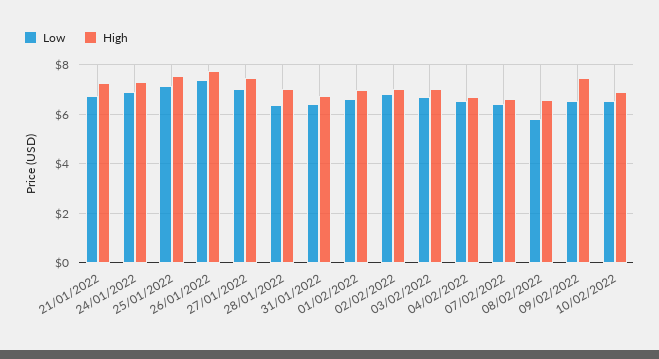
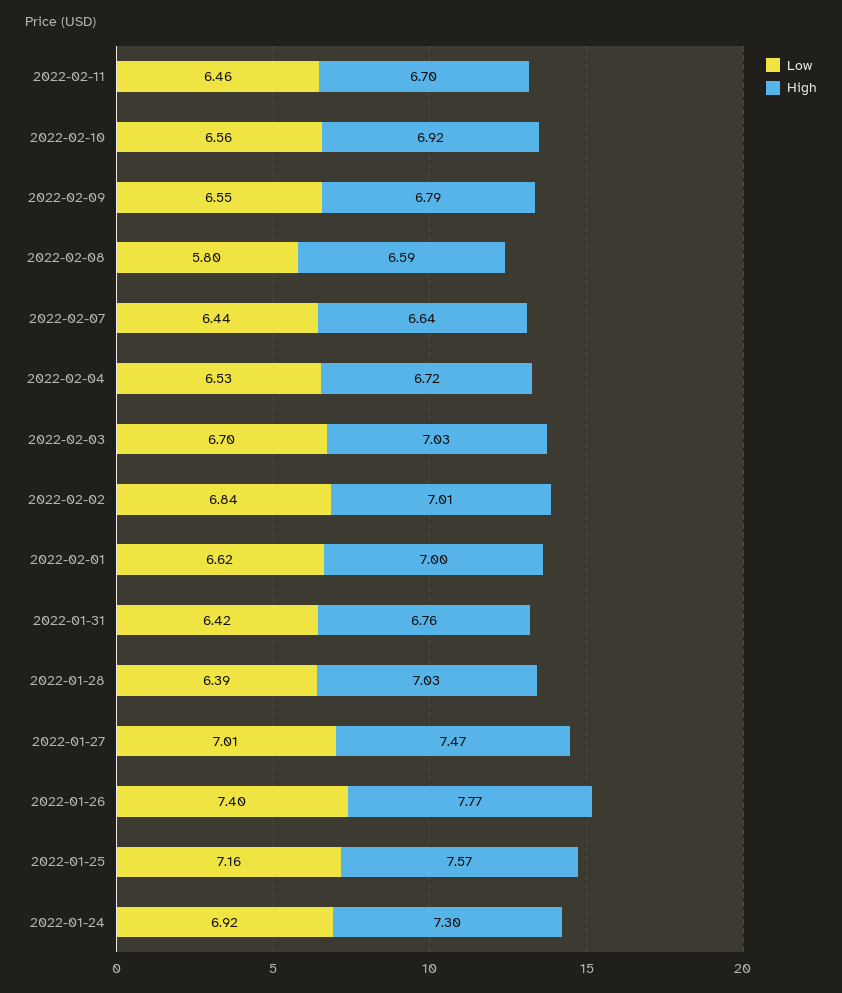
Low, 21/01/2022: 6.75 -> none
High, 21/01/2022: 7.25 -> none
High, 09/02/2022: 7.5 -> 6.79
Low, 2022-02-11: none -> 6.46
High, 2022-02-11: none -> 6.7

